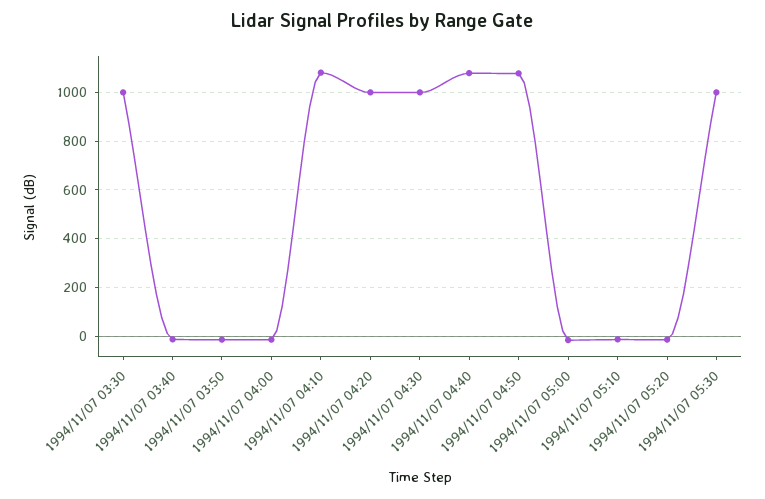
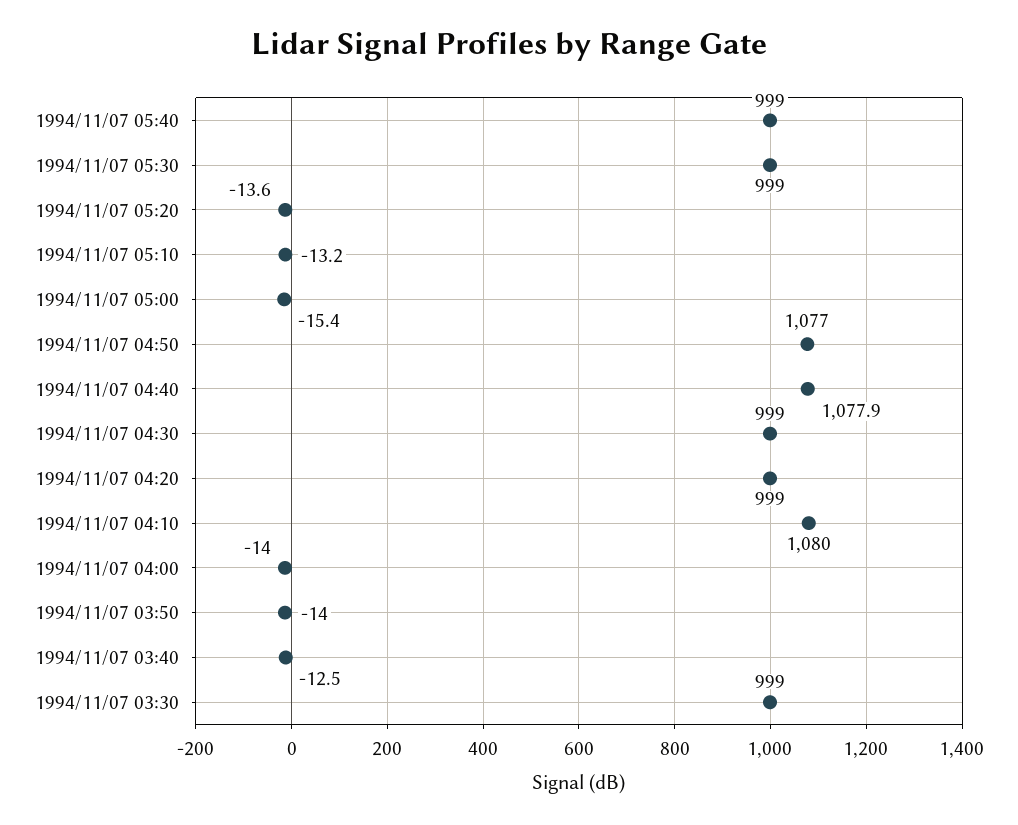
1994/11/07 05:40: none -> 999

